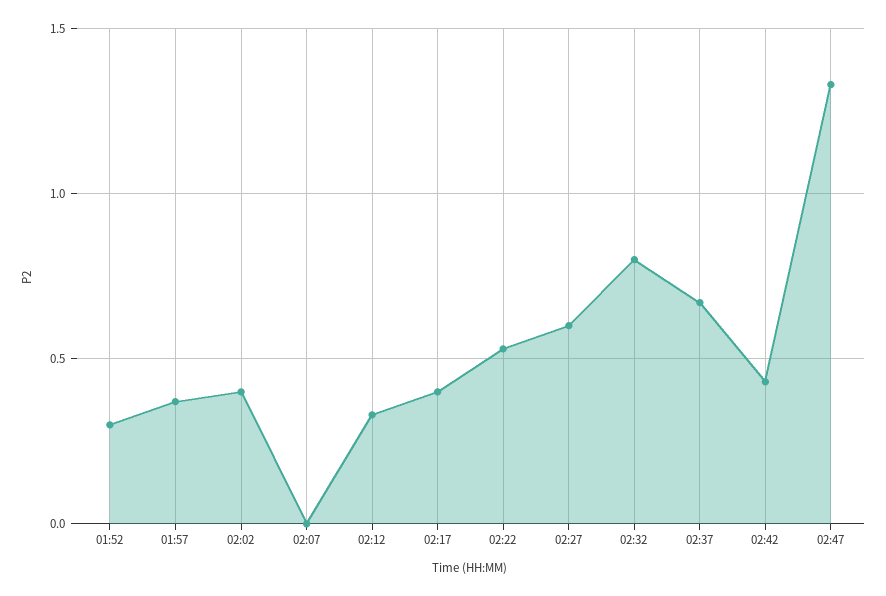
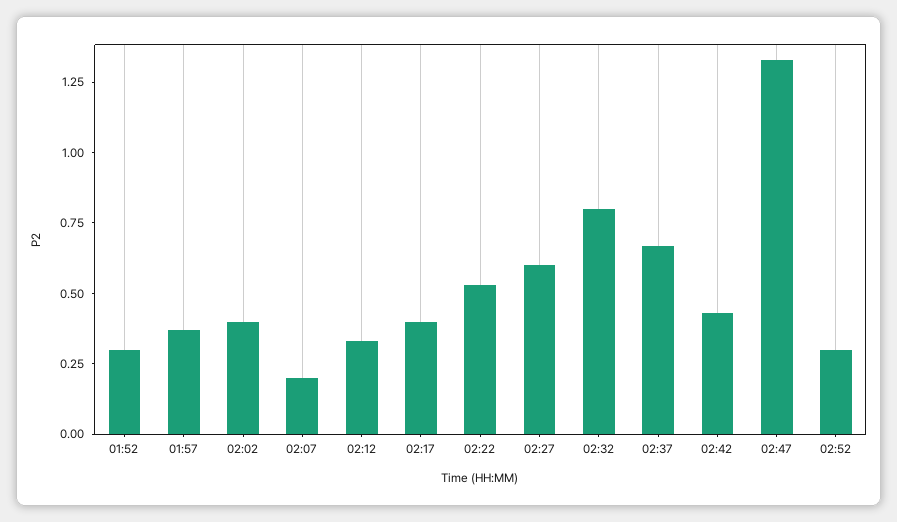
02:07: 0 -> 0.2
02:52: none -> 0.3

